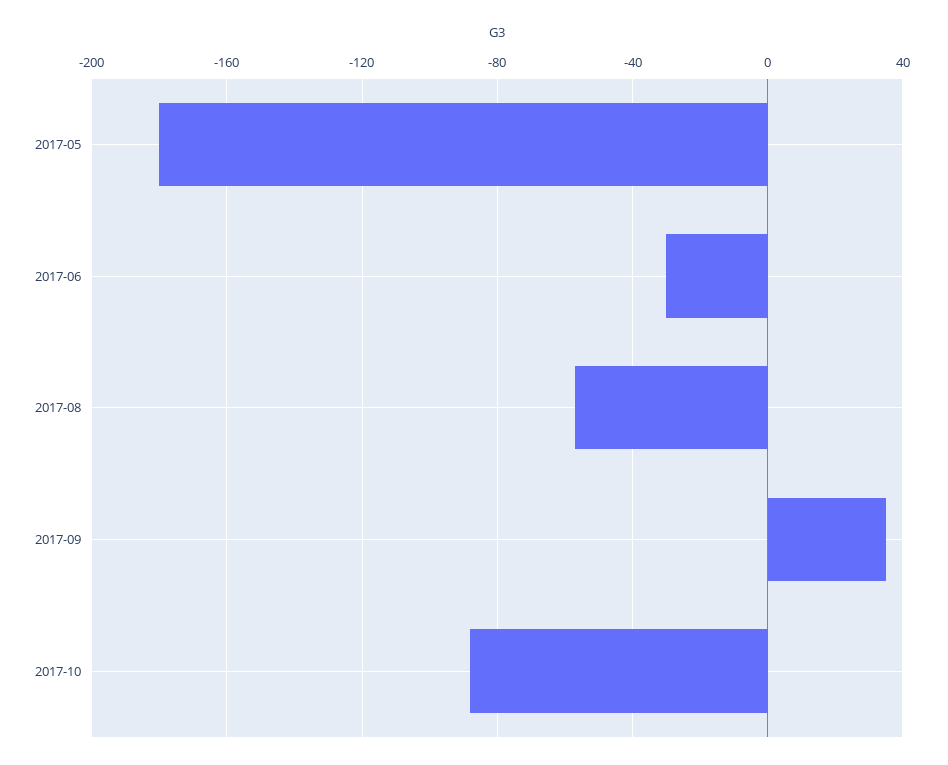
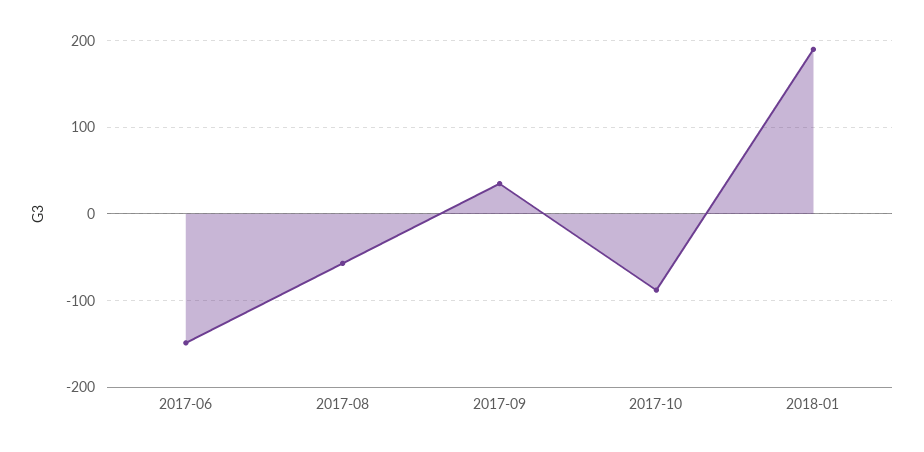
2017-05: -180 -> none
2017-06: -30 -> -150
2018-01: none -> 190

